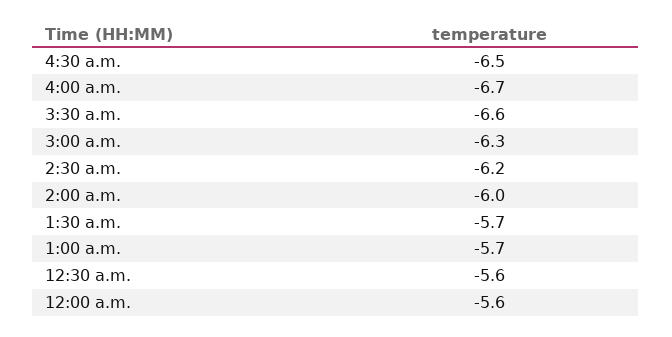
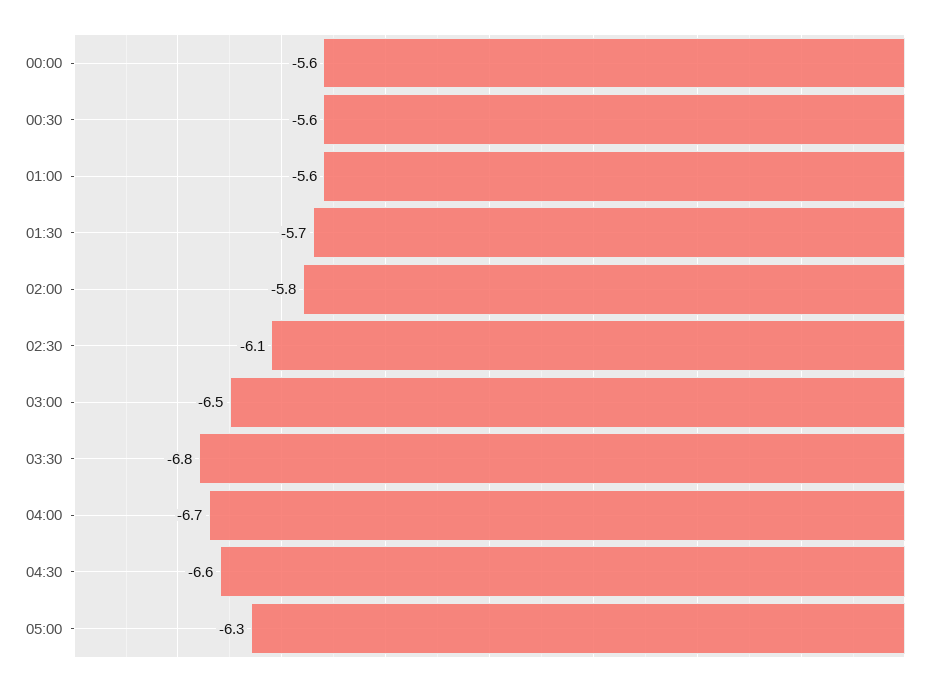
4:30 a.m.: -6.5 -> -6.6
3:30 a.m.: -6.6 -> -6.8
3:00 a.m.: -6.3 -> -6.5
2:30 a.m.: -6.2 -> -6.1
2:00 a.m.: -6 -> -5.8
1:00 a.m.: -5.7 -> -5.6
05:00: none -> -6.3

